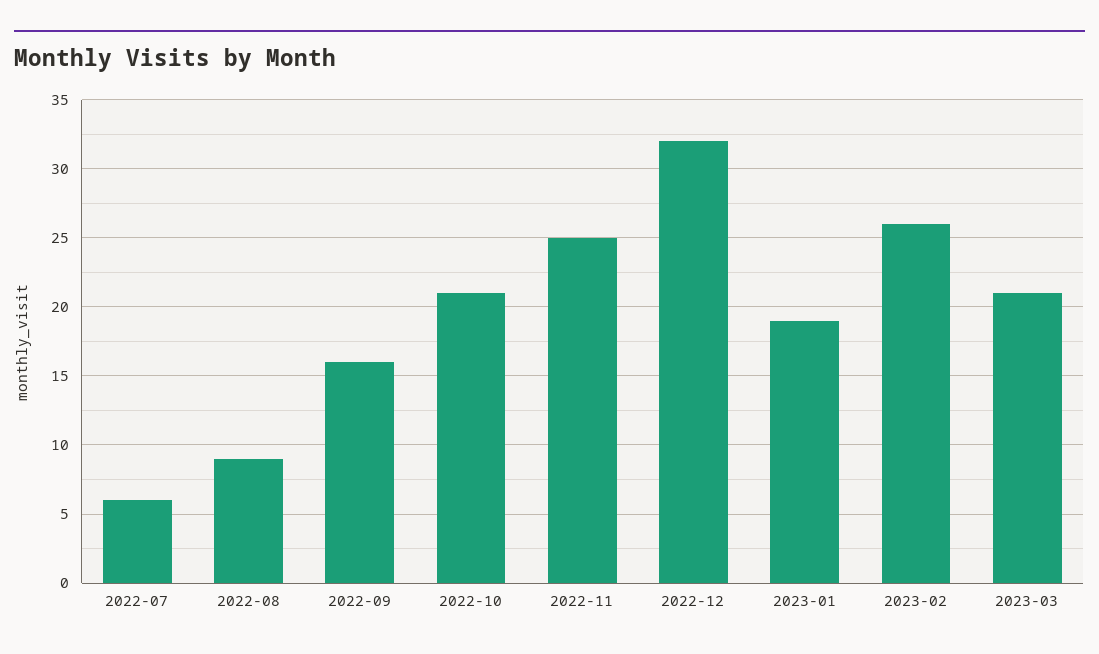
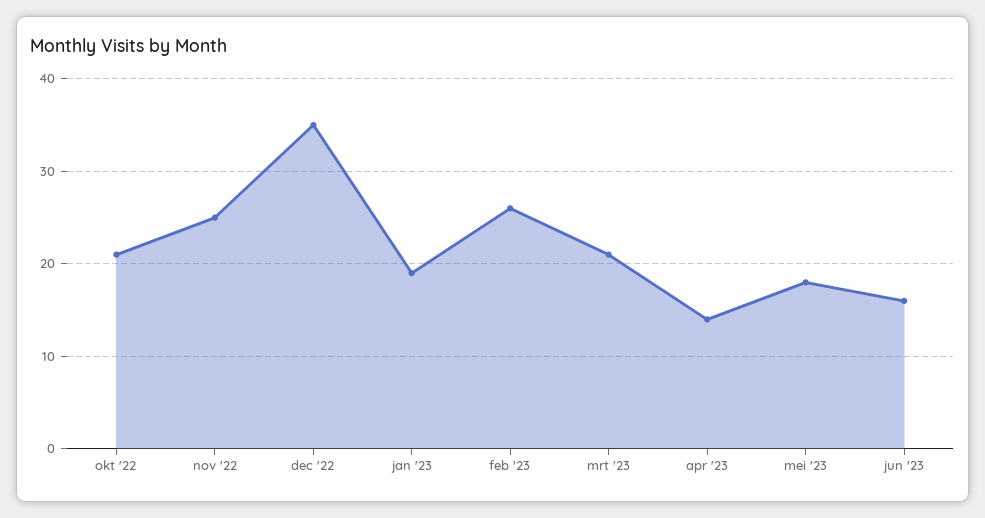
2022-07: 6 -> none
2022-08: 9 -> none
2022-09: 16 -> none
2022-12: 32 -> 35
apr '23: none -> 14
mei '23: none -> 18
jun '23: none -> 16

